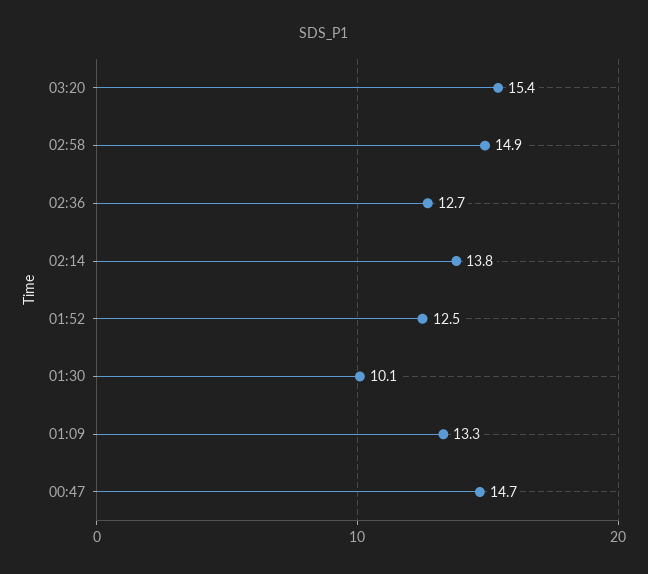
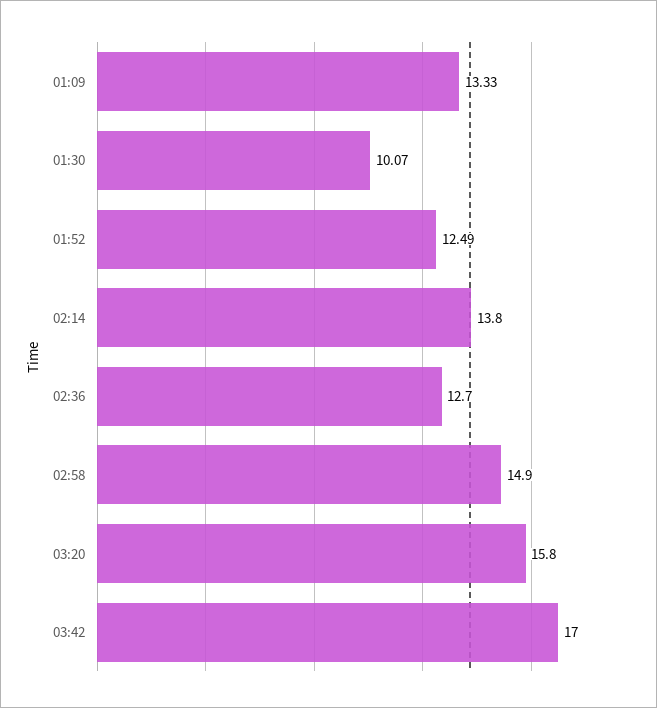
03:20: 15.4 -> 15.8
00:47: 14.7 -> none
03:42: none -> 17

